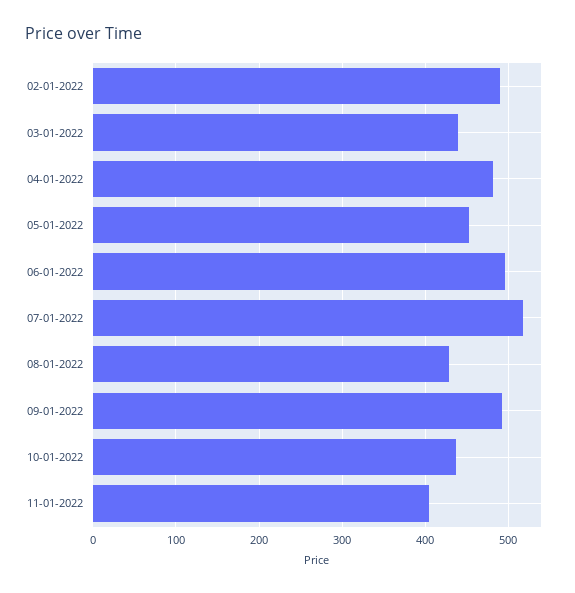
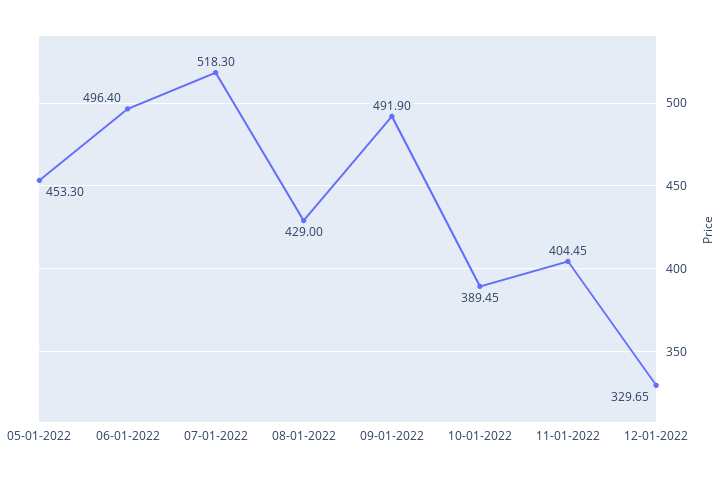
02-01-2022: 490 -> none
03-01-2022: 440 -> none
04-01-2022: 480 -> none
10-01-2022: 440 -> 389.45
12-01-2022: none -> 329.65

